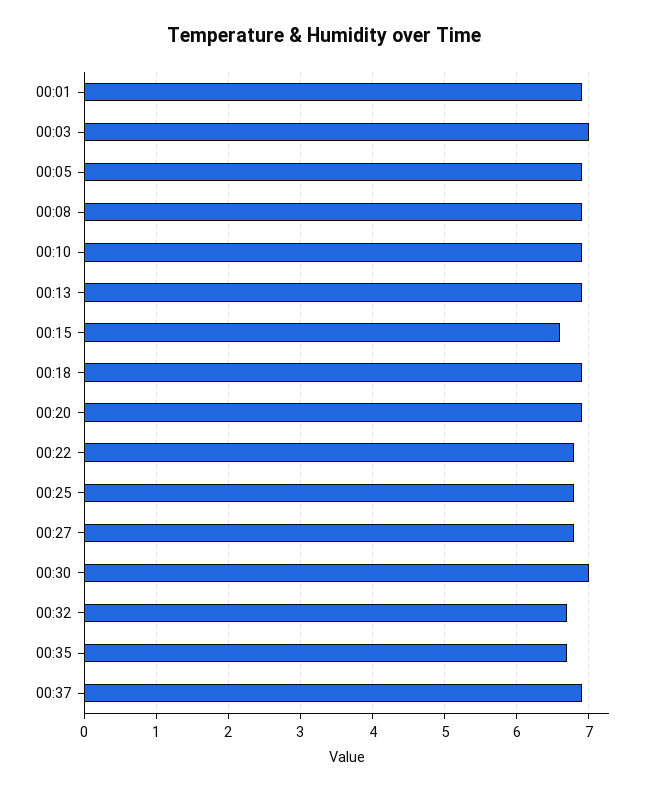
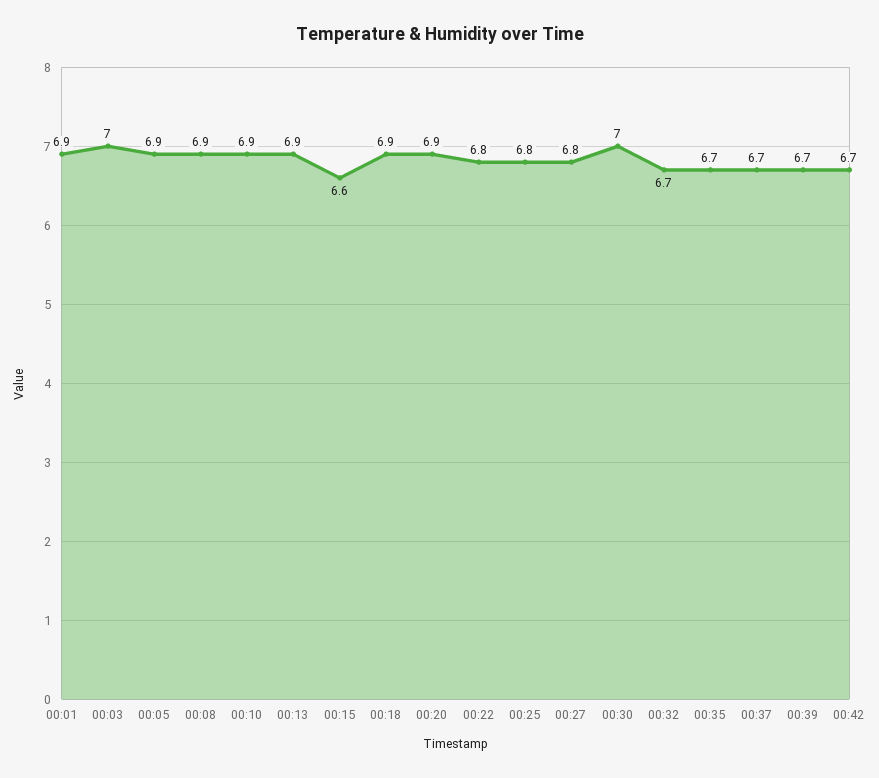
00:37: 6.9 -> 6.7
00:39: none -> 6.7
00:42: none -> 6.7

